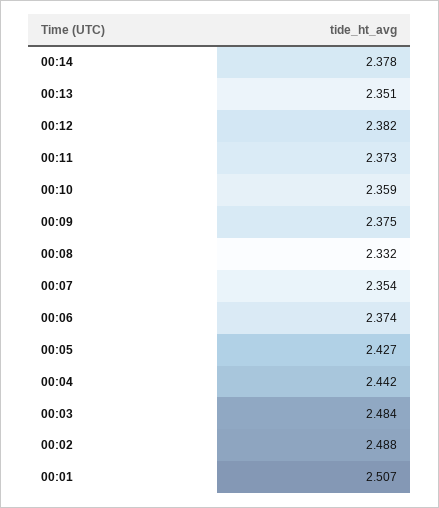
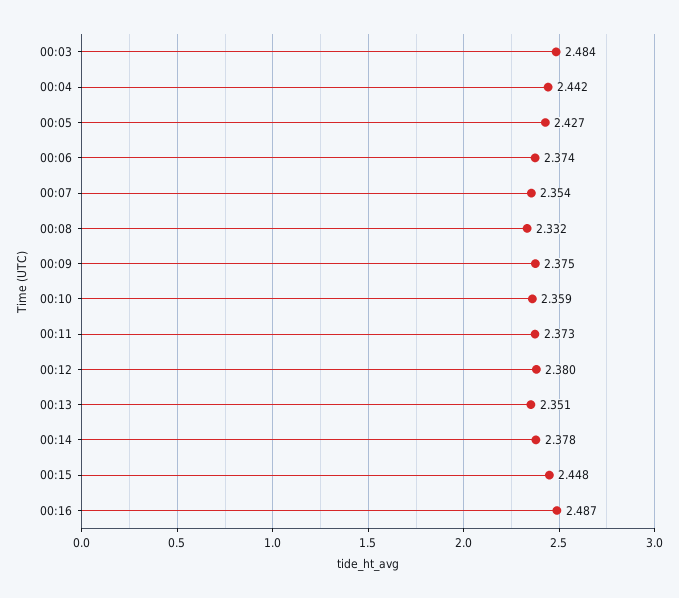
00:12: 2.382 -> 2.38
00:02: 2.488 -> none
00:01: 2.507 -> none
00:15: none -> 2.448
00:16: none -> 2.487

